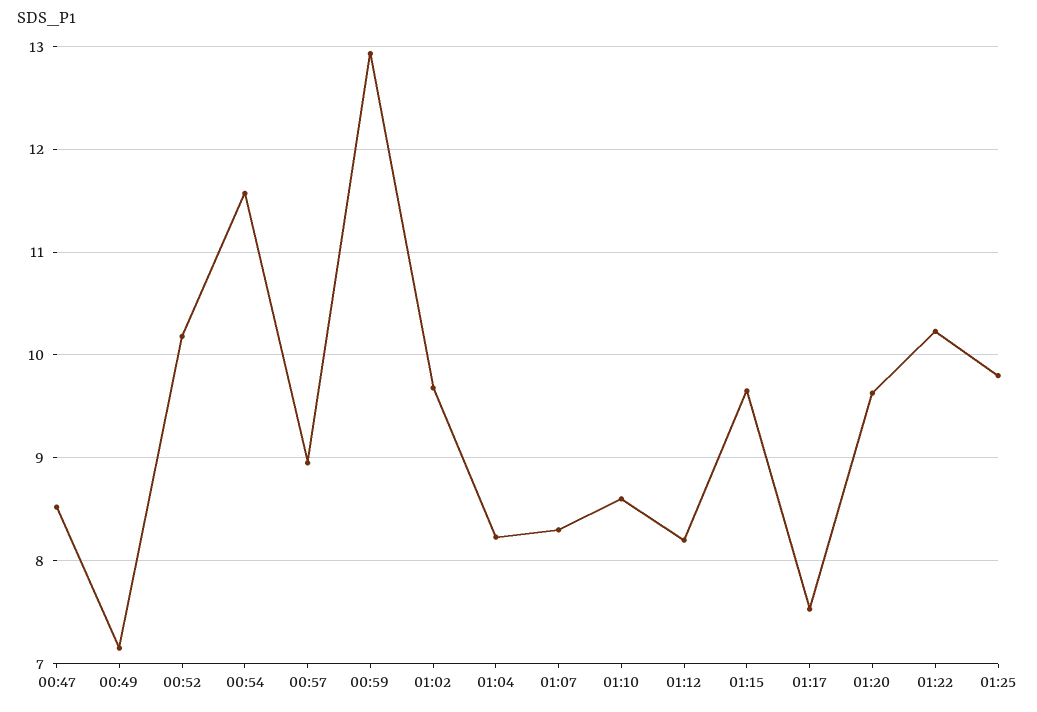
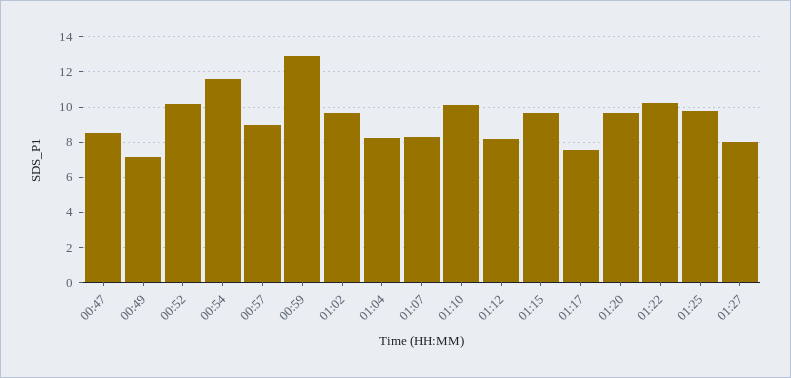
01:10: 8.6 -> 10
01:27: none -> 8

